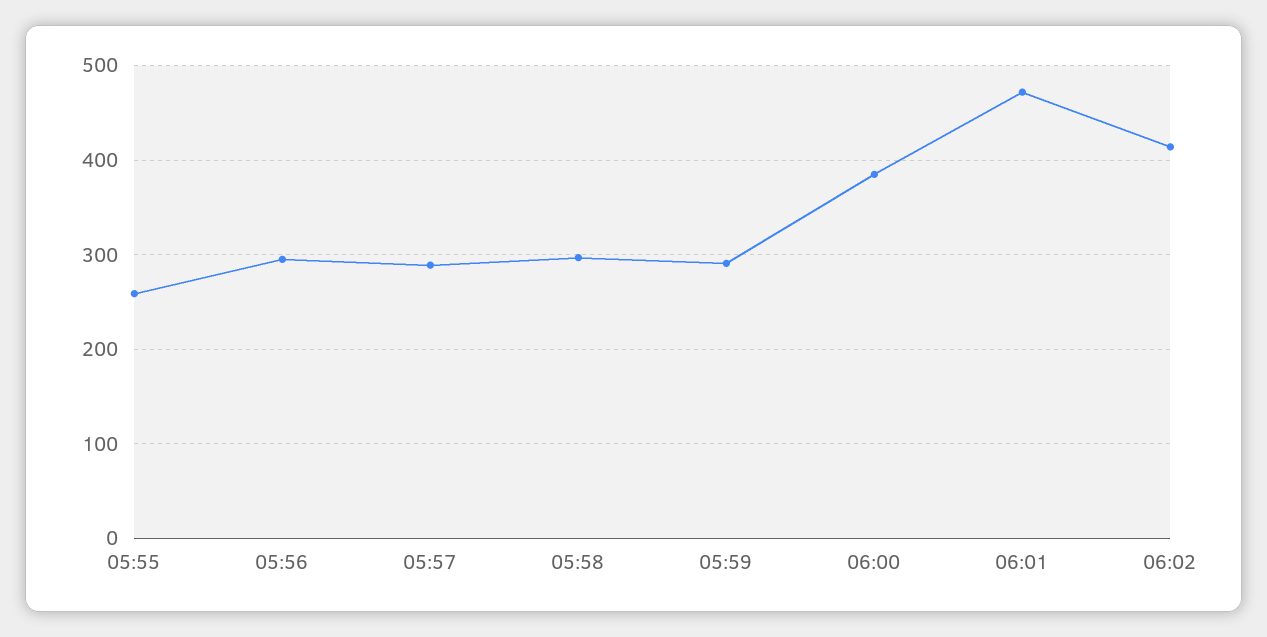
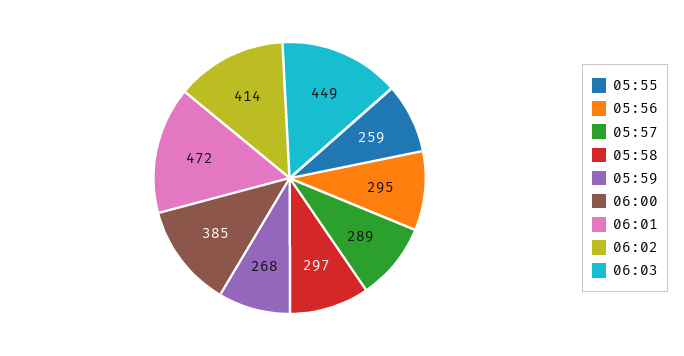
05:59: 290 -> 268
06:03: none -> 449

